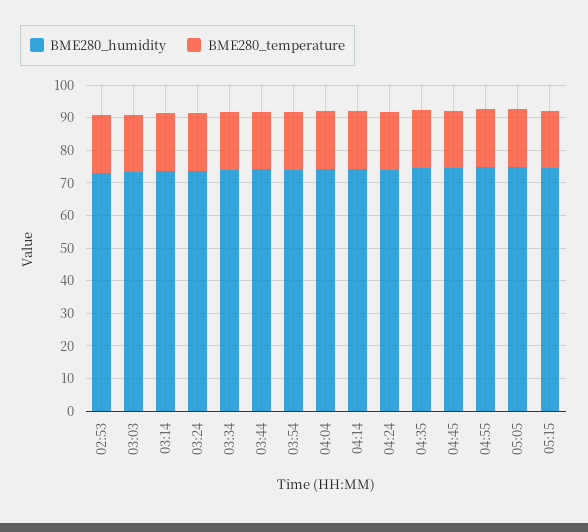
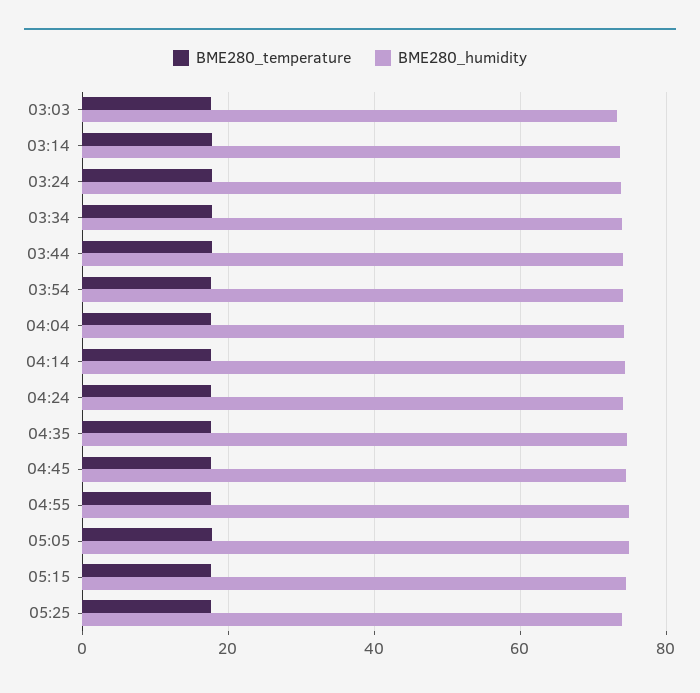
BME280_humidity, 02:53: 72.5 -> none
BME280_temperature, 02:53: 17.5 -> none
BME280_temperature, 05:25: none -> 18
BME280_humidity, 05:25: none -> 74

